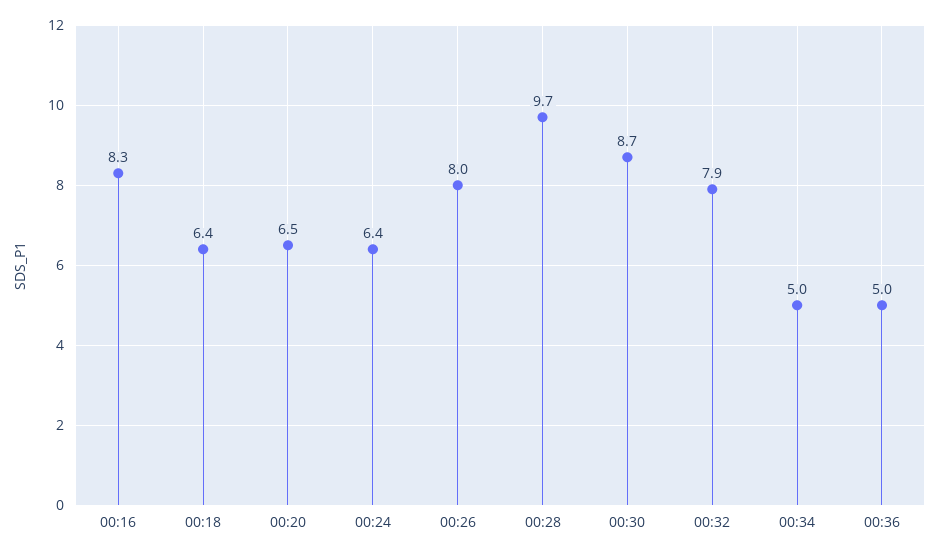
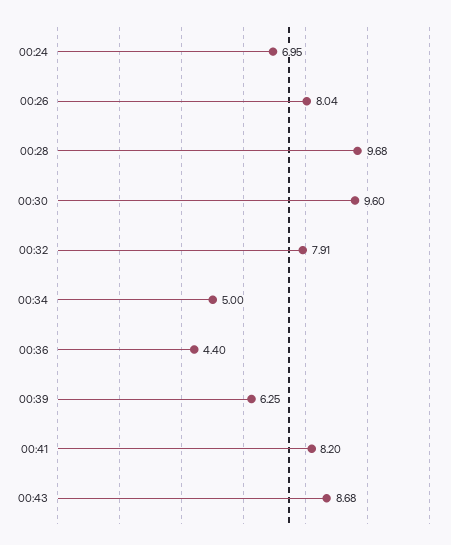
00:16: 8.3 -> none
00:18: 6.4 -> none
00:20: 6.5 -> none
00:24: 6.4 -> 6.95
00:30: 8.7 -> 9.6
00:36: 5 -> 4.4
00:39: none -> 6.25
00:41: none -> 8.2
00:43: none -> 8.68

